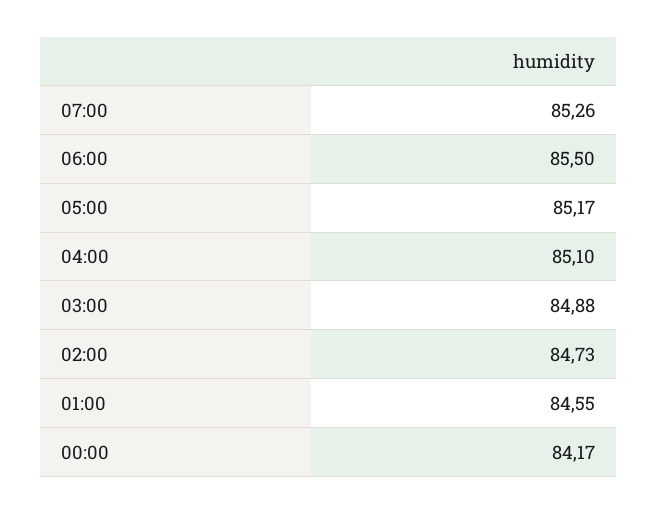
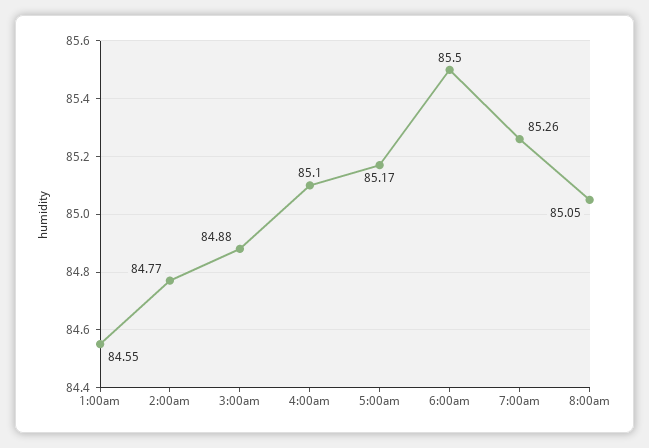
02:00: 84.73 -> 84.77
00:00: 84.17 -> none
8:00am: none -> 85.05

